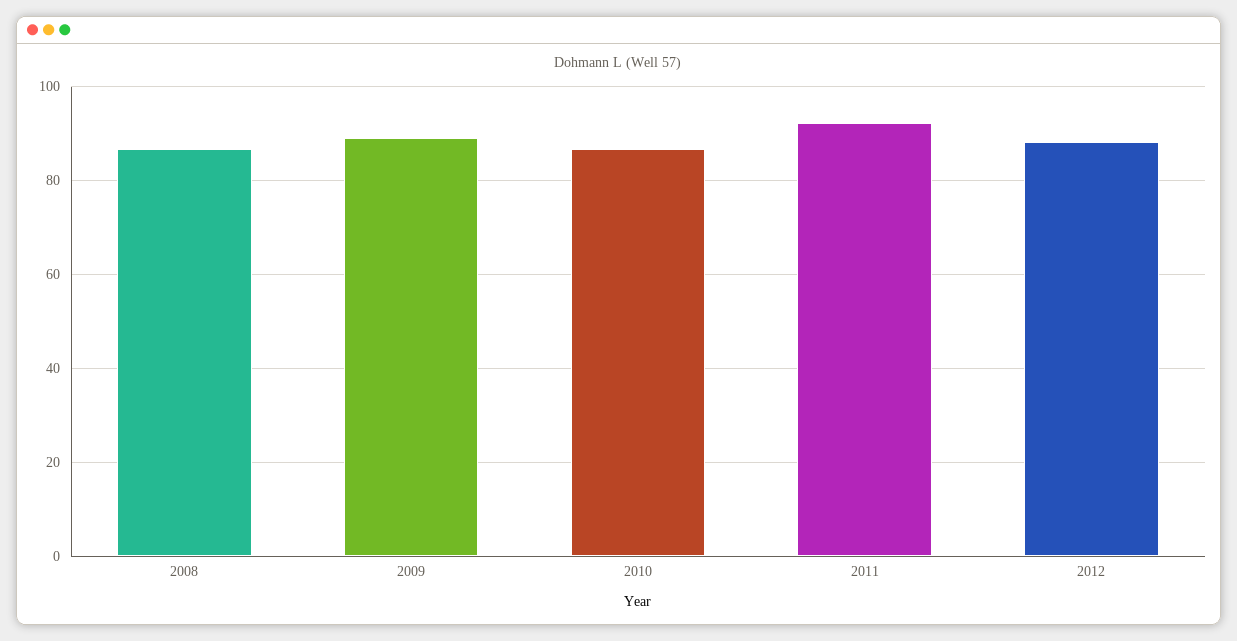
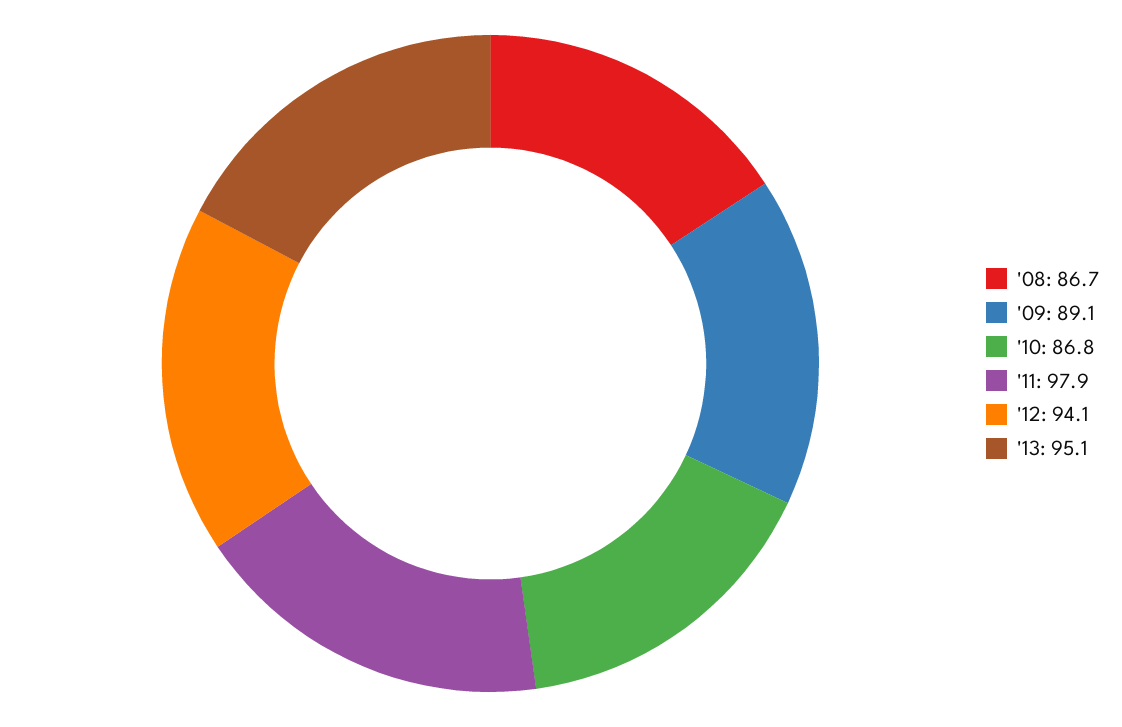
2011: 92 -> 97.9
2012: 88 -> 94.1
'13: none -> 95.1

